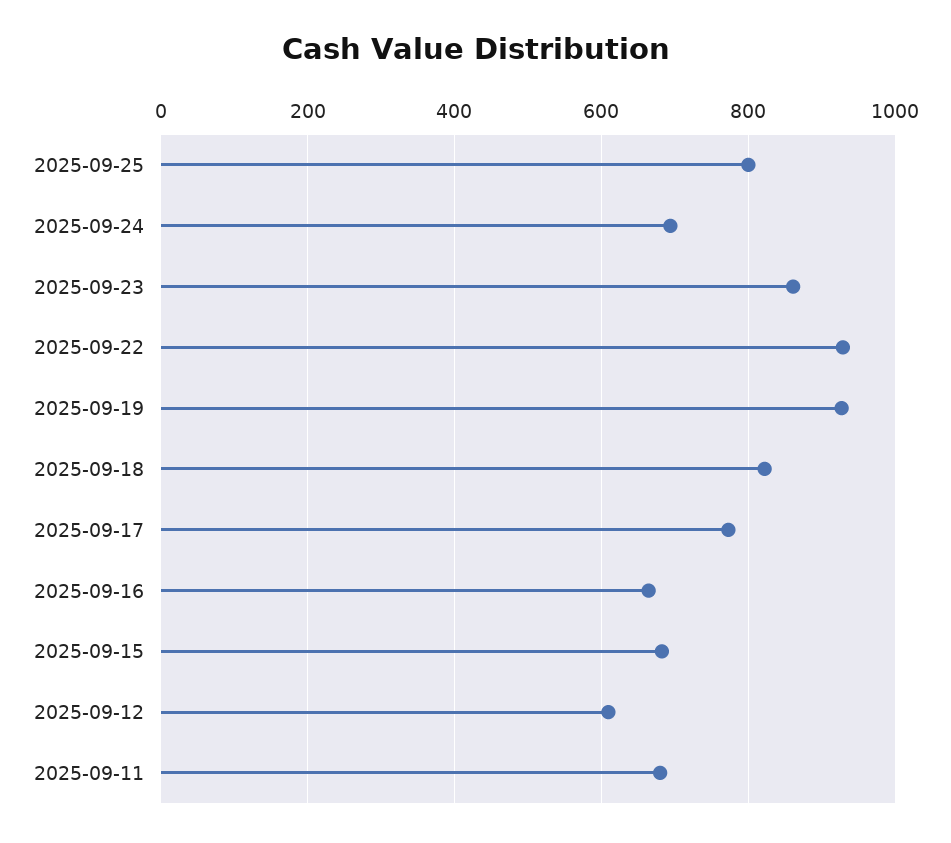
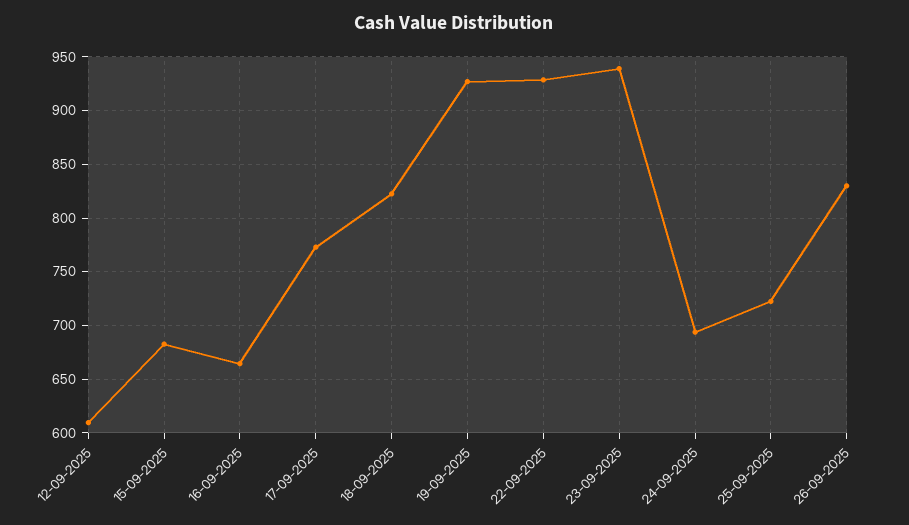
2025-09-25: 800 -> 720
2025-09-23: 860 -> 940
2025-09-11: 680 -> none
26-09-2025: none -> 830

